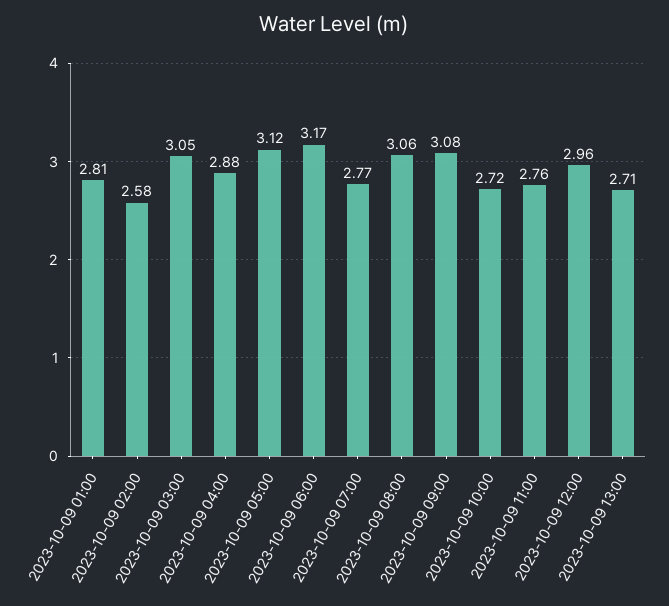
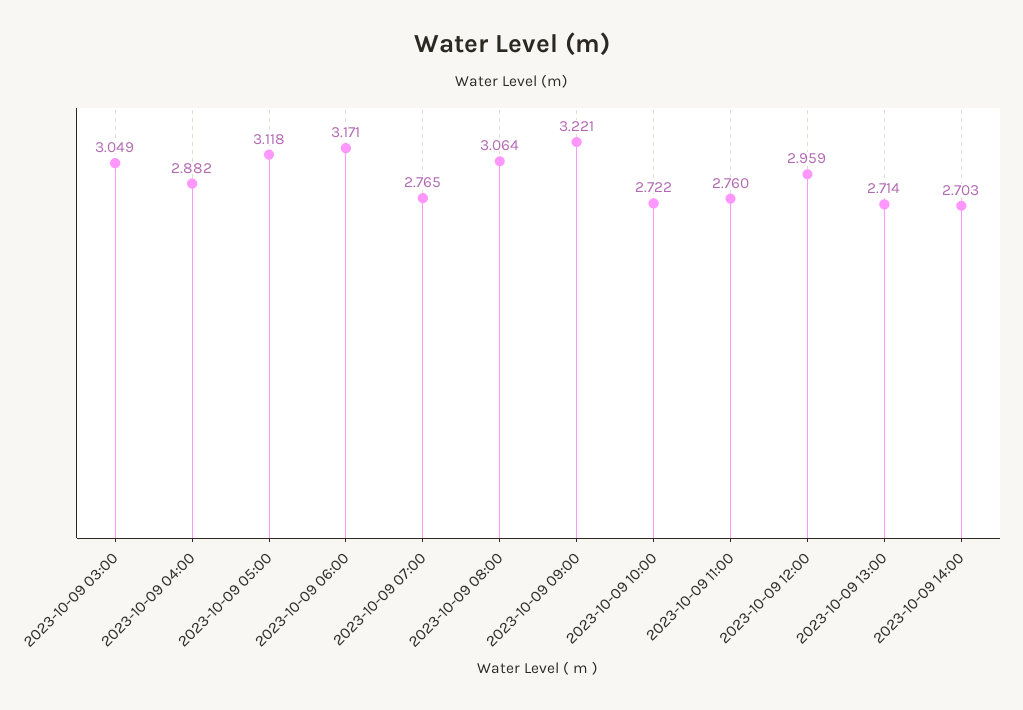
2023-10-09 01:00: 2.81 -> none
2023-10-09 02:00: 2.58 -> none
2023-10-09 09:00: 3.08 -> 3.221
2023-10-09 14:00: none -> 2.703

